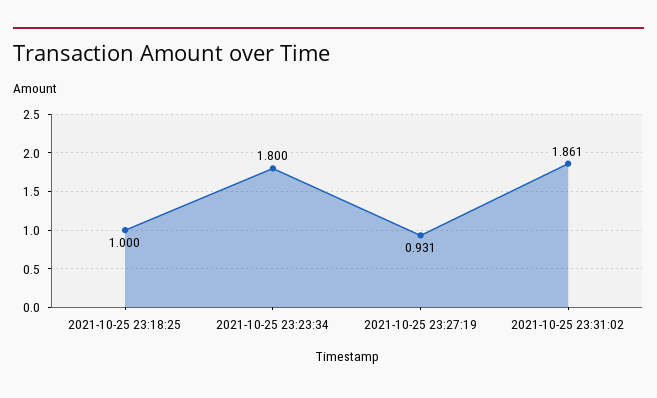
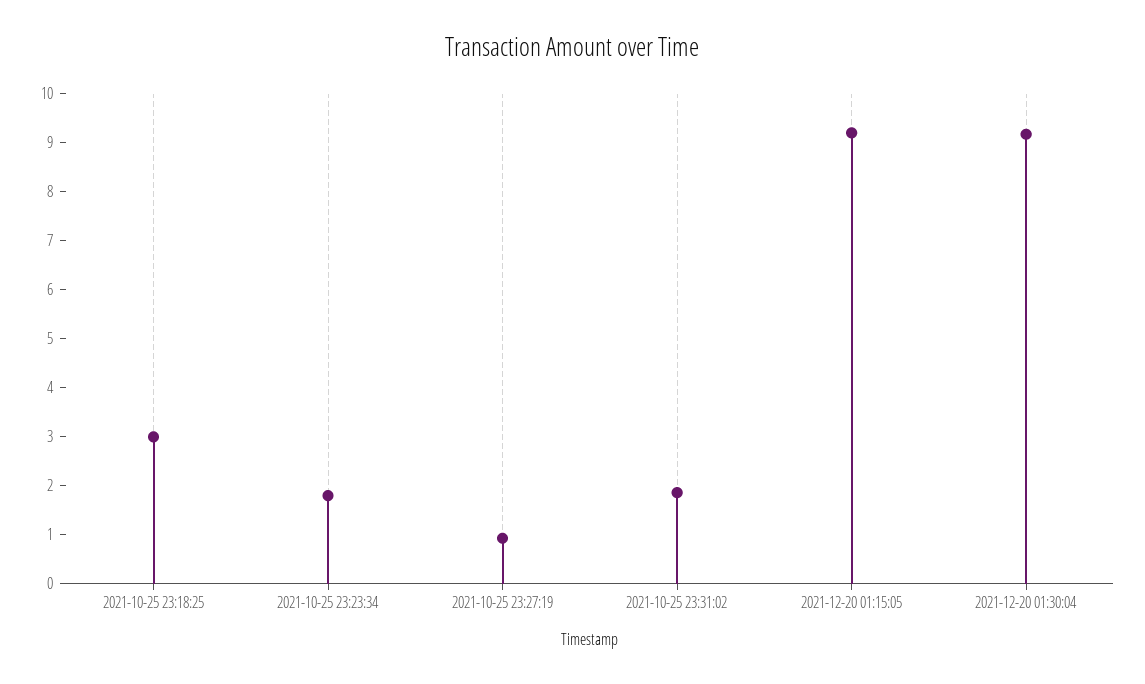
2021-10-25 23:18:25: 1 -> 3
2021-12-20 01:15:05: none -> 9.2
2021-12-20 01:30:04: none -> 9.2

